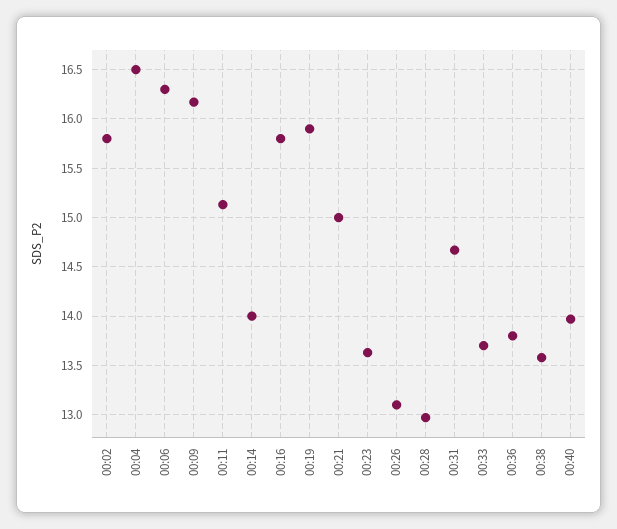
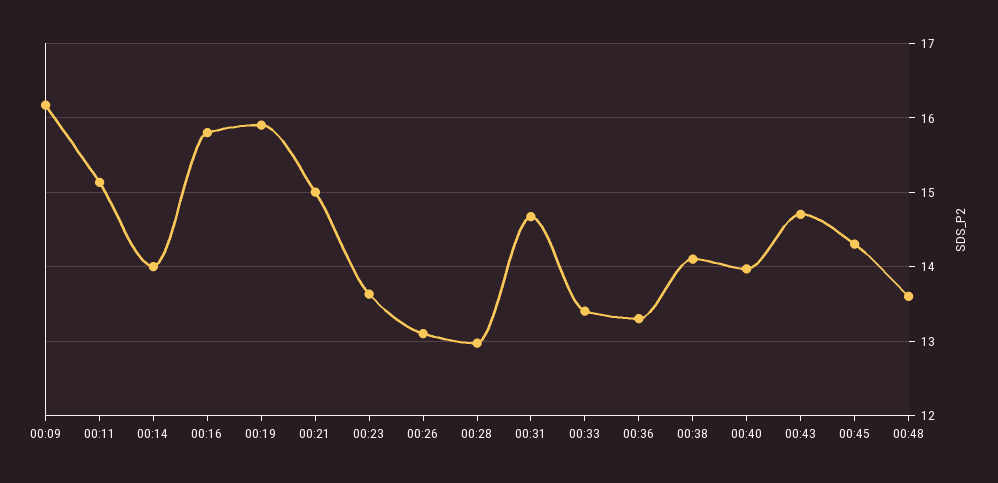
00:02: 15.8 -> none
00:04: 16.5 -> none
00:06: 16.3 -> none
00:33: 13.7 -> 13.4
00:36: 13.8 -> 13.3
00:38: 13.6 -> 14.1
00:43: none -> 14.7
00:45: none -> 14.3
00:48: none -> 13.6

